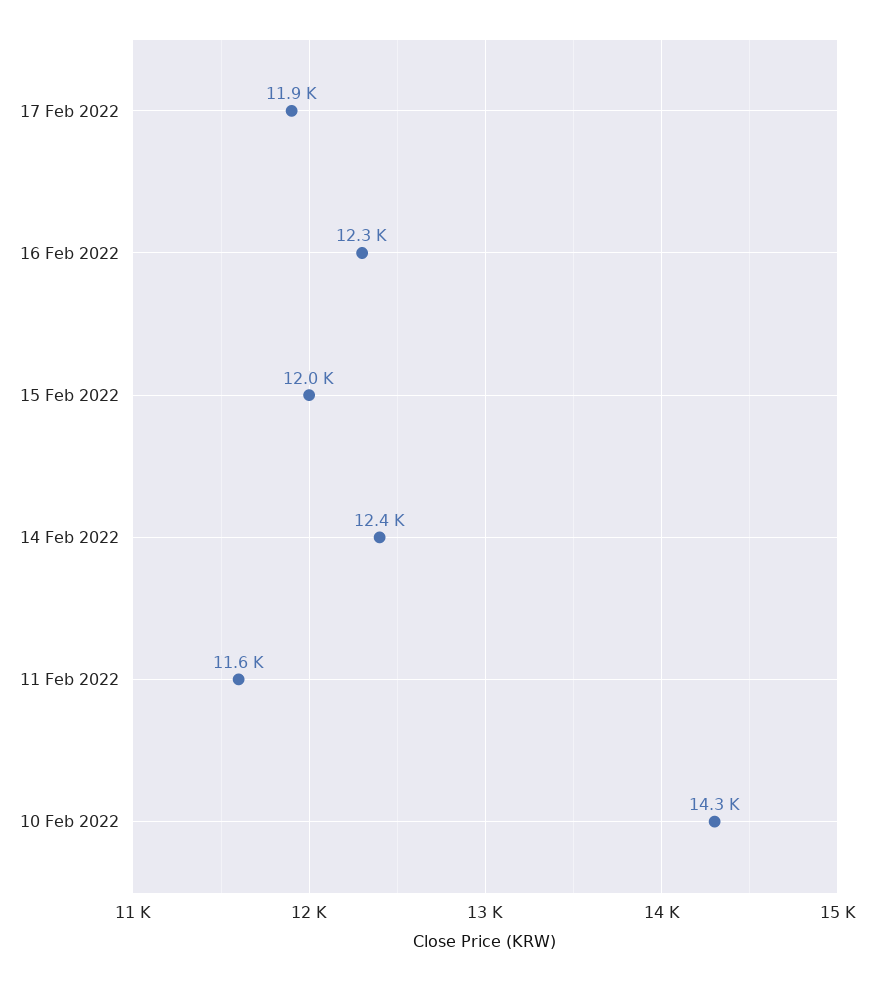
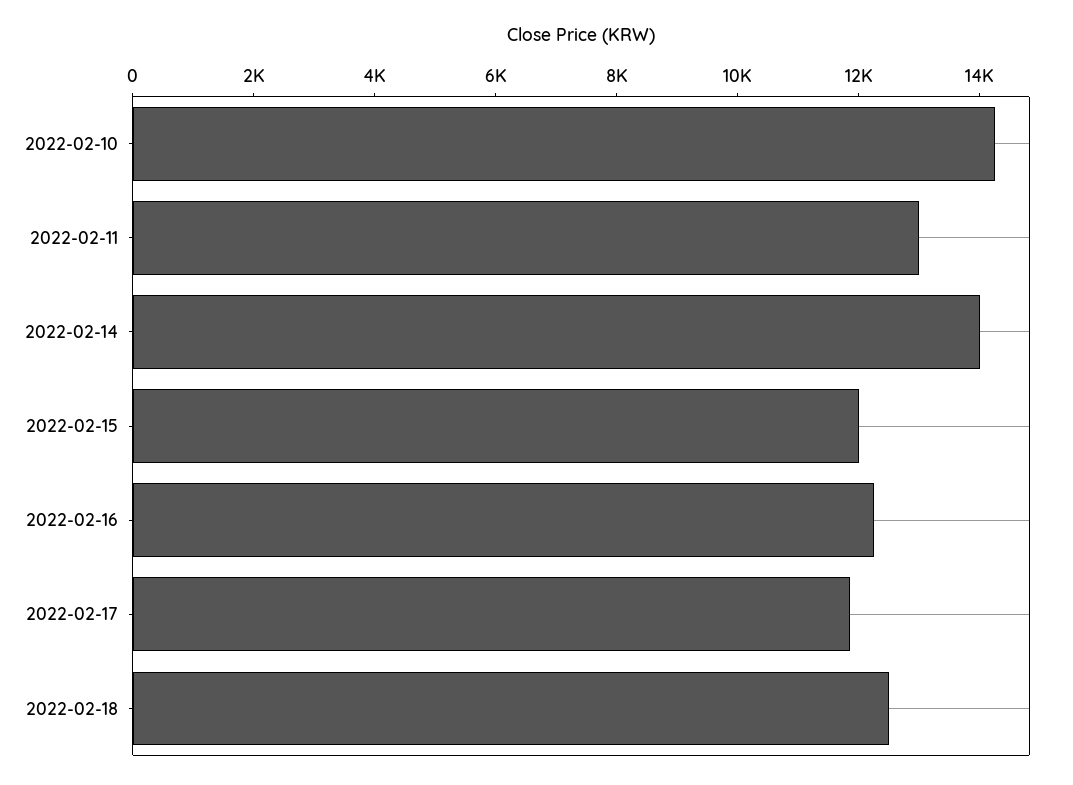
14 Feb 2022: 12400 -> 14000
11 Feb 2022: 11600 -> 13000
2022-02-18: none -> 12500

